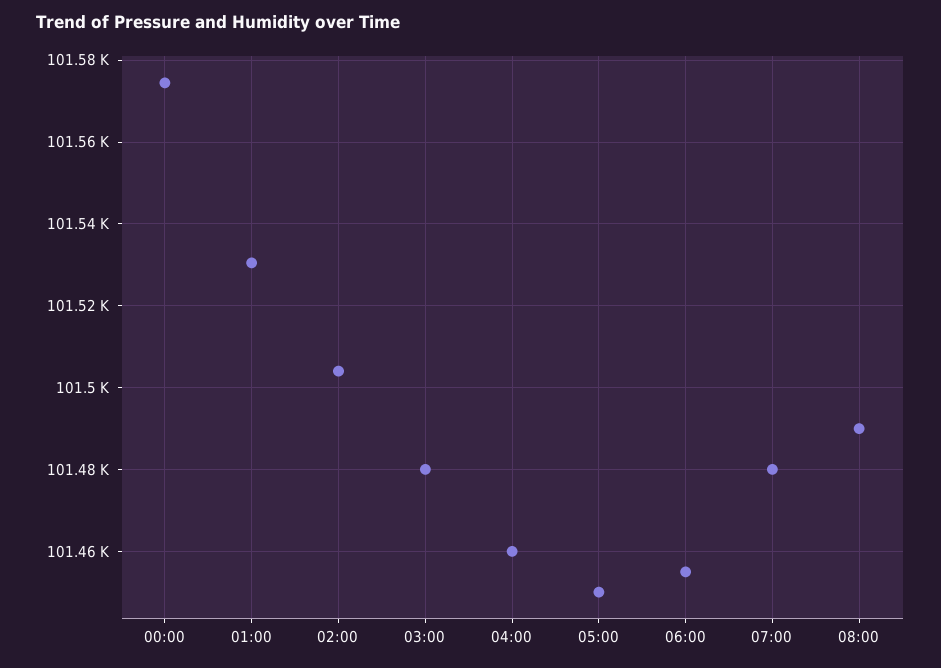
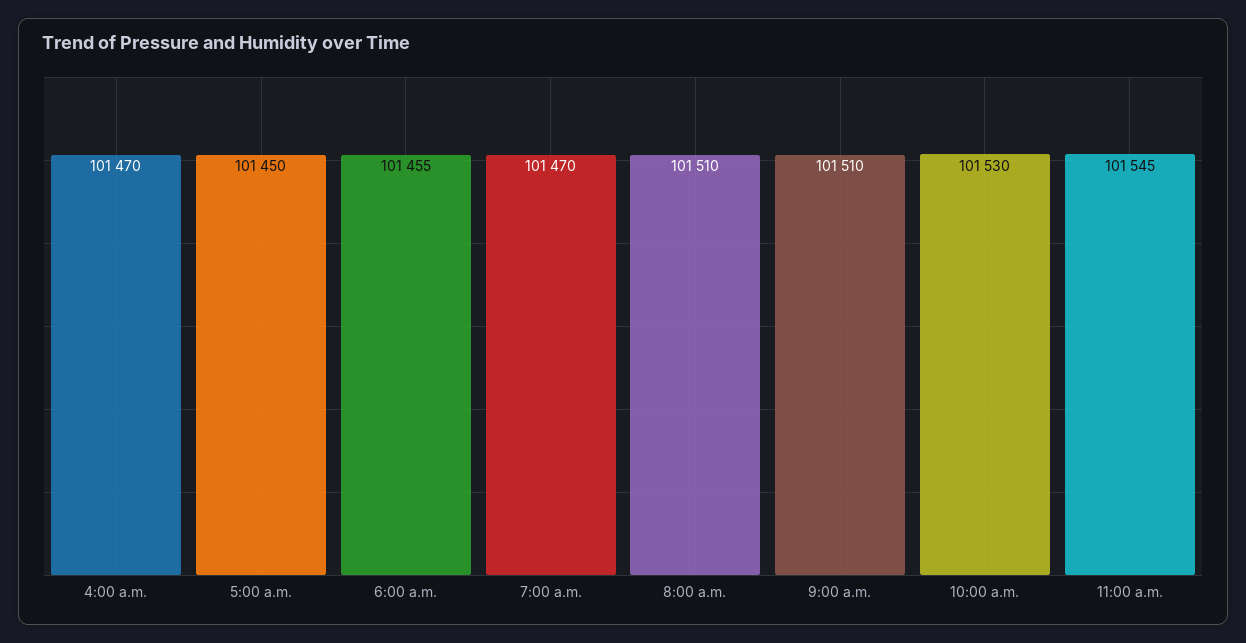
00:00: 101574 -> none
01:00: 101530 -> none
02:00: 101504 -> none
03:00: 101480 -> none
04:00: 101460 -> 101470
07:00: 101480 -> 101470
08:00: 101490 -> 101510
9:00 a.m.: none -> 101510
10:00 a.m.: none -> 101530
11:00 a.m.: none -> 101545

